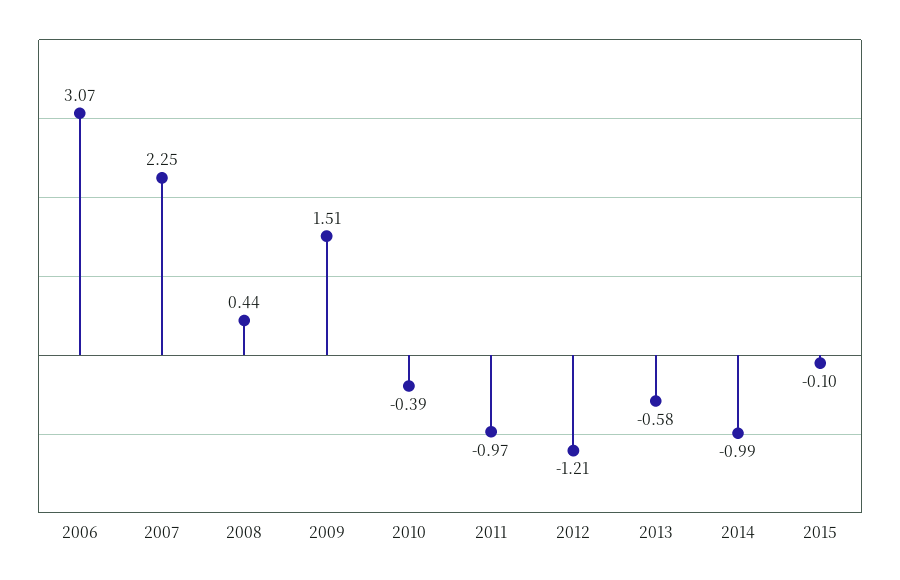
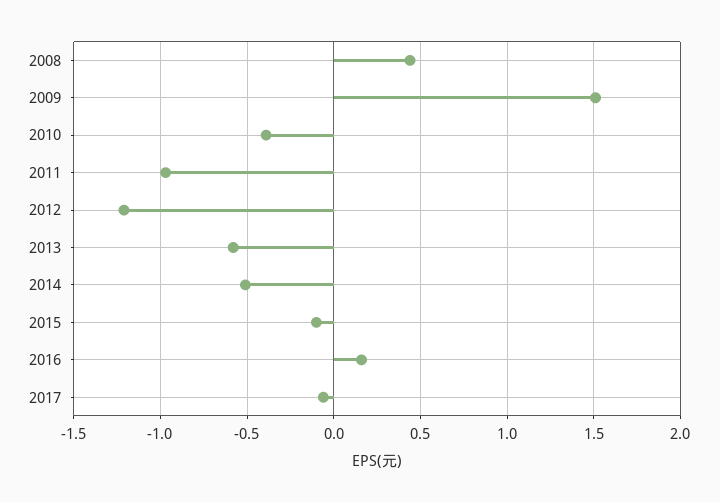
2006: 3.07 -> none
2007: 2.25 -> none
2014: -0.99 -> -0.5
2016: none -> 0.15
2017: none -> -0.05

